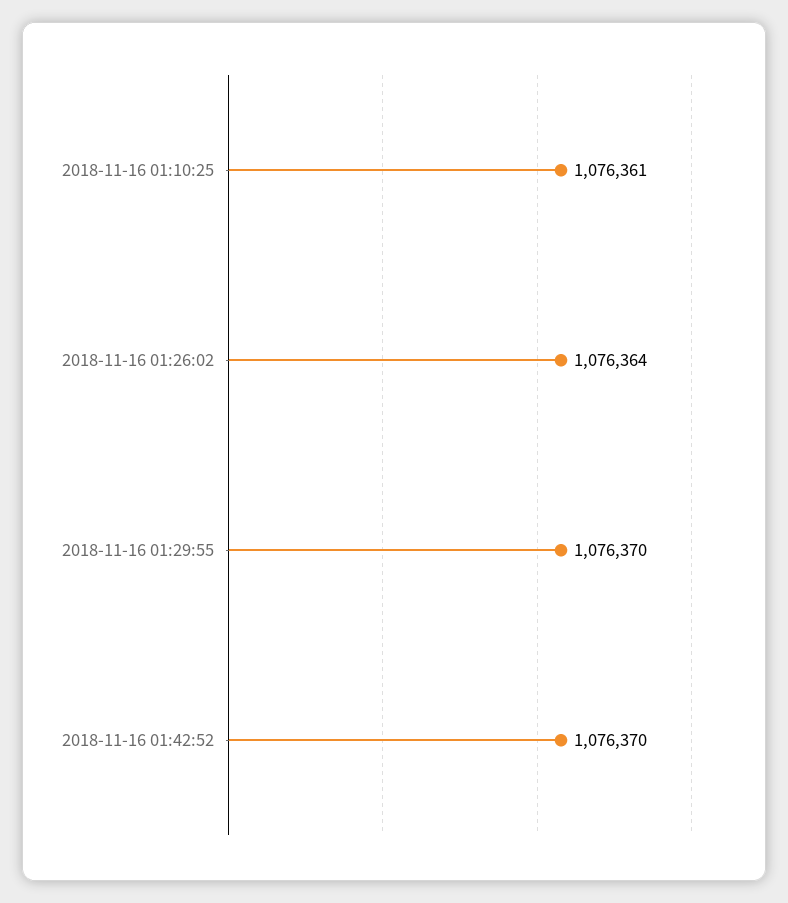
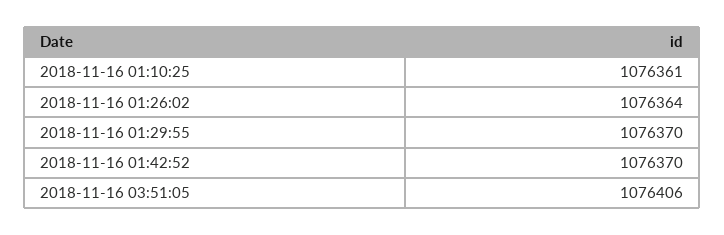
2018-11-16 03:51:05: none -> 1076406

